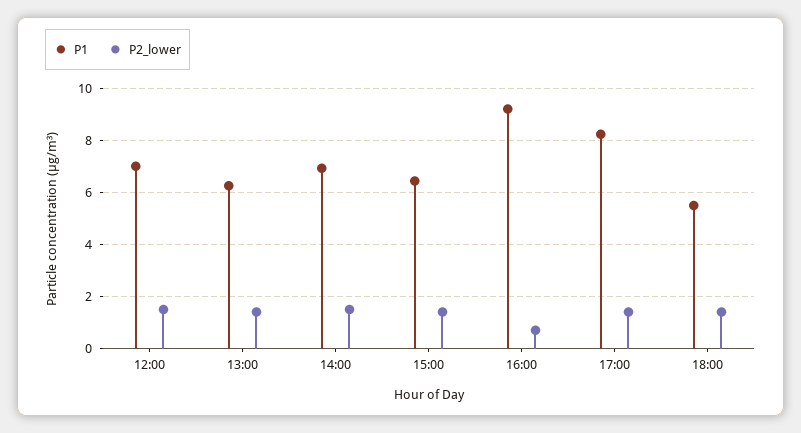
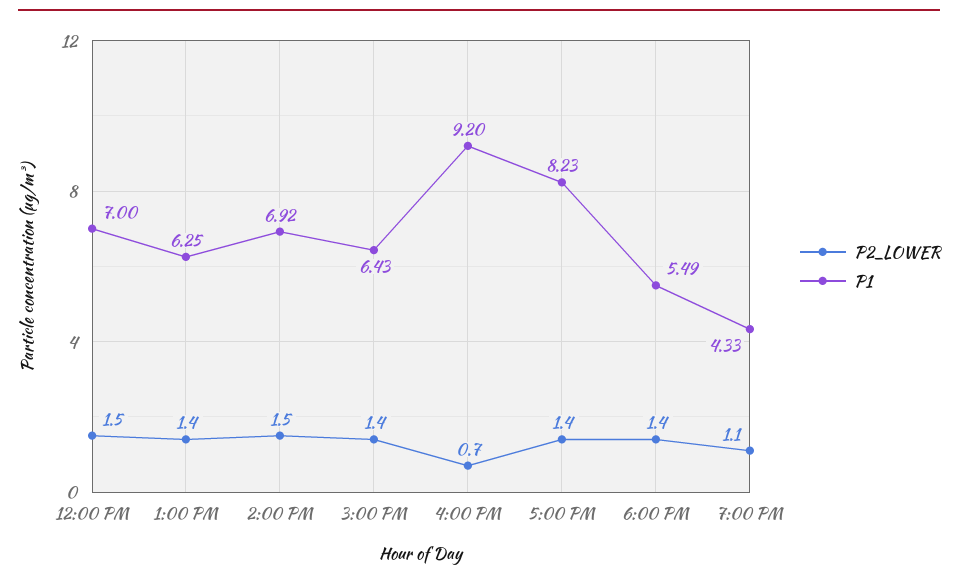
P2_lower, 7:00 PM: none -> 1.1
P1, 7:00 PM: none -> 4.33

